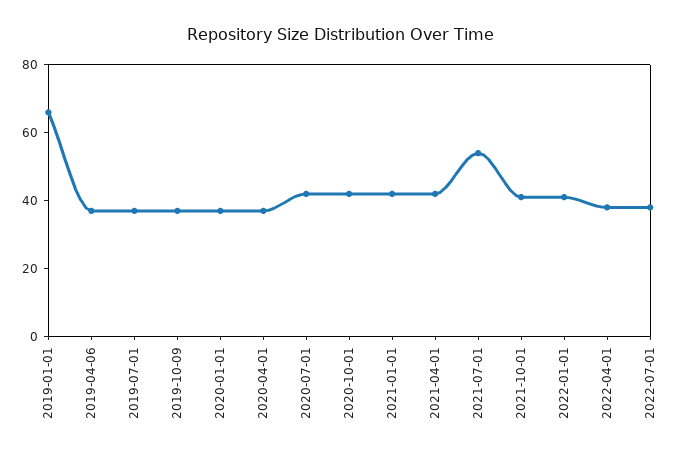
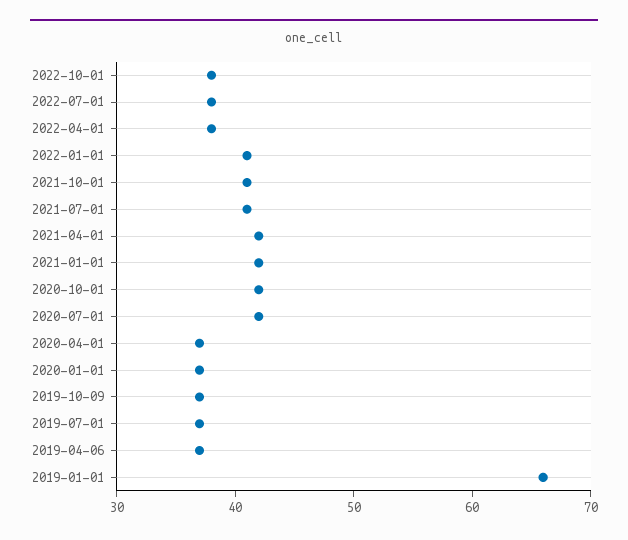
2021-07-01: 55 -> 41
2022-10-01: none -> 38

